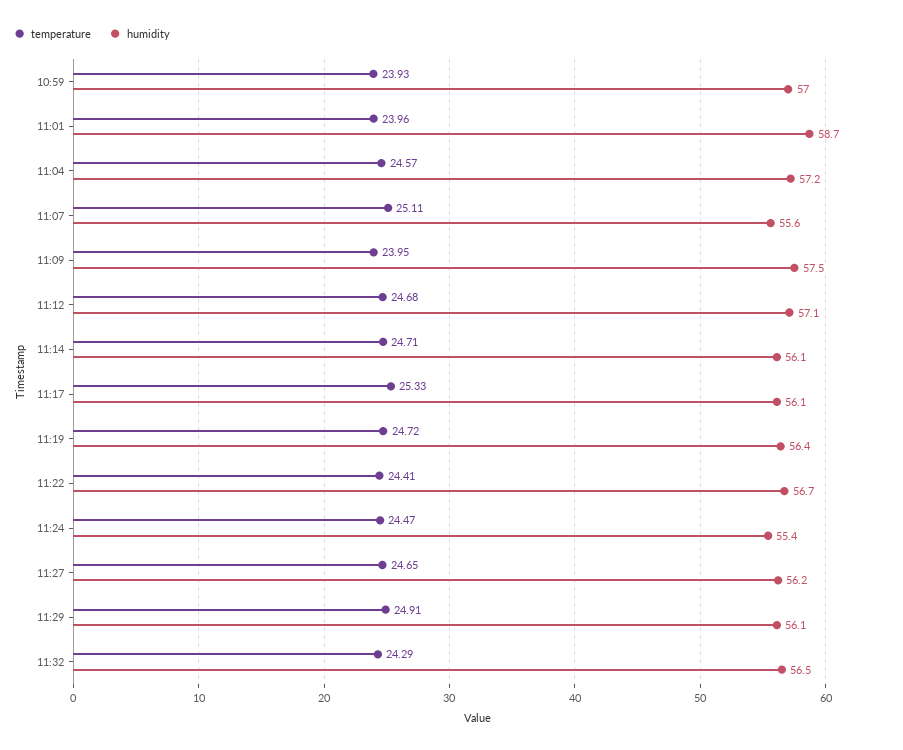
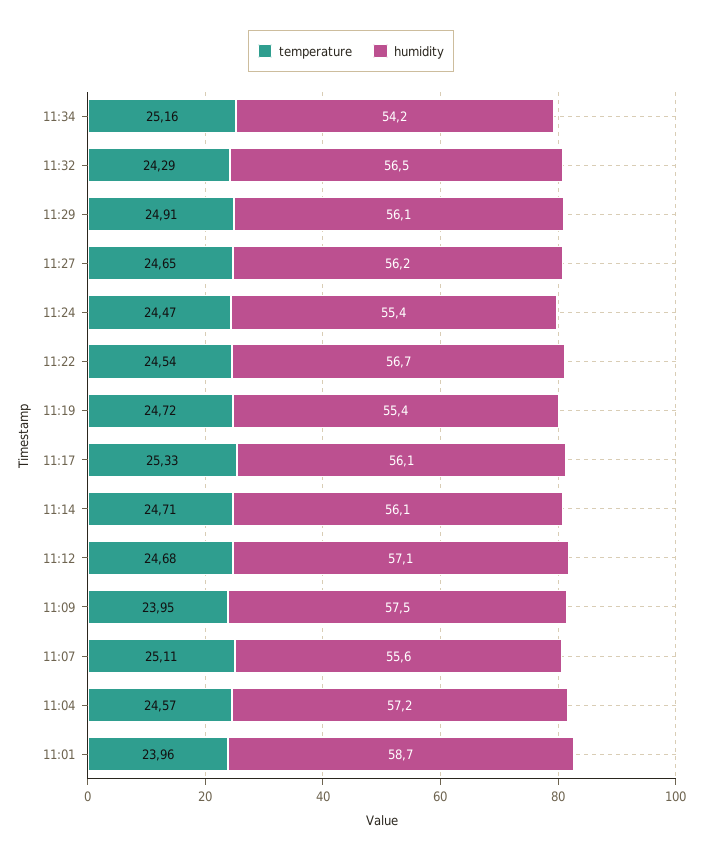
temperature, 10:59: 23.93 -> none
humidity, 10:59: 57 -> none
humidity, 11:19: 56.4 -> 55.4
temperature, 11:22: 24.41 -> 24.54
temperature, 11:34: none -> 25.16
humidity, 11:34: none -> 54.2

